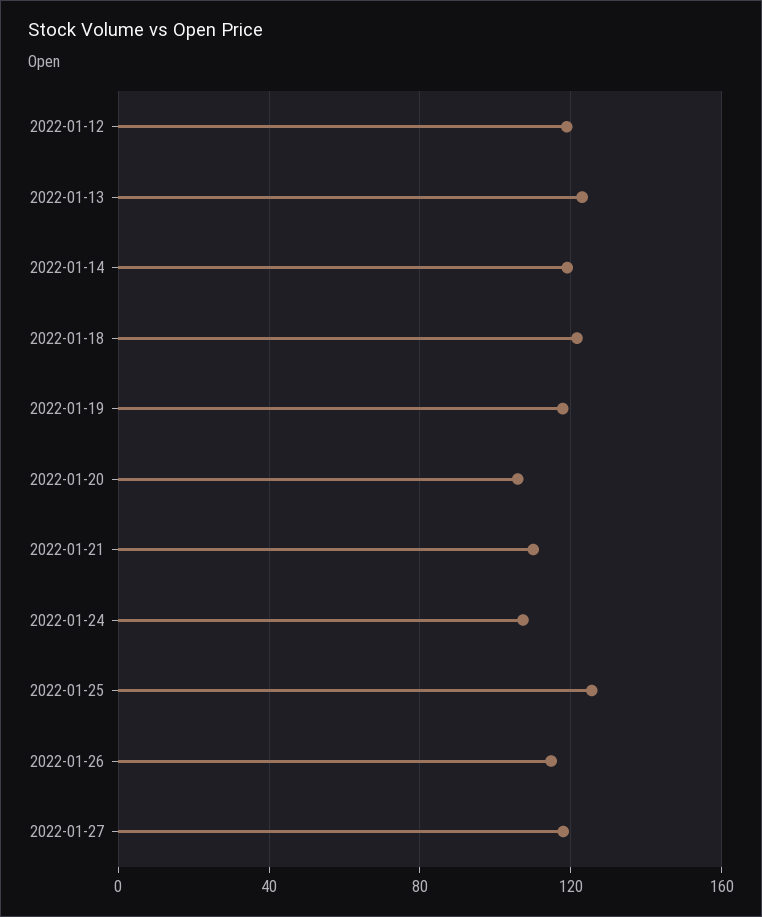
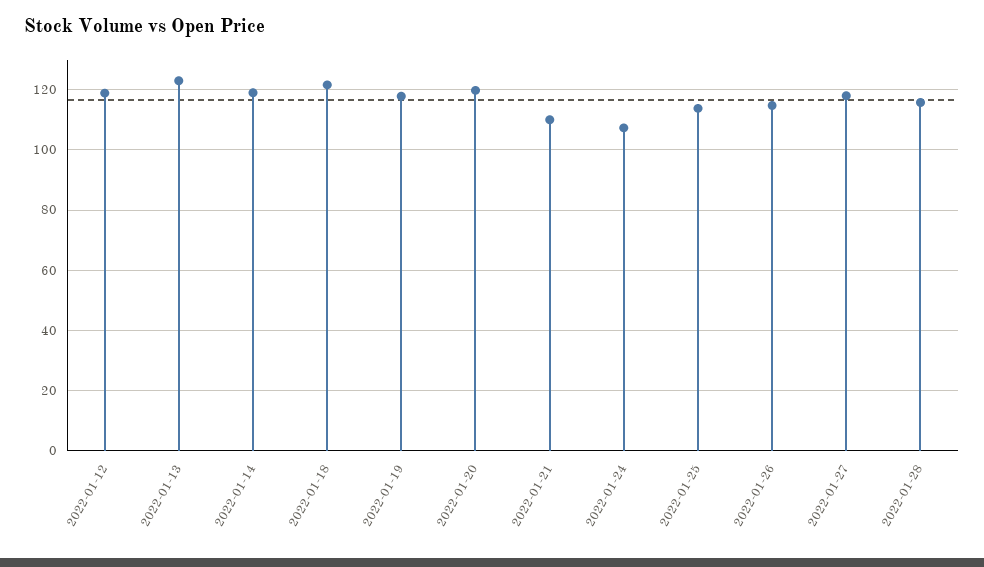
2022-01-20: 105 -> 120
2022-01-25: 125 -> 114
2022-01-28: none -> 116

